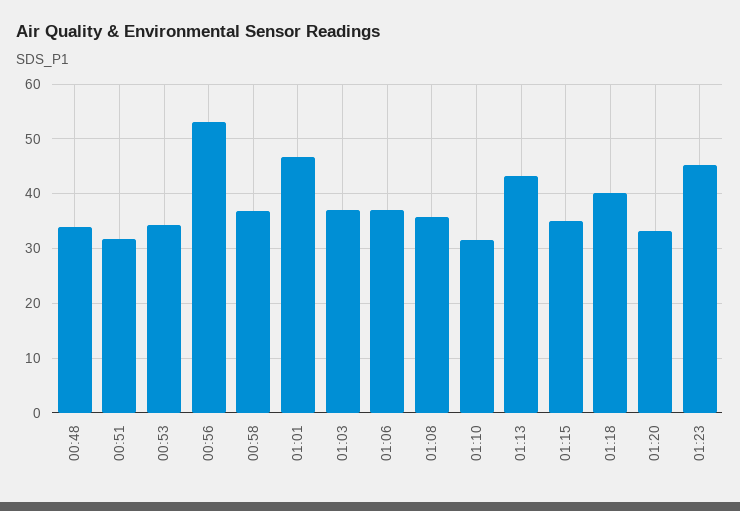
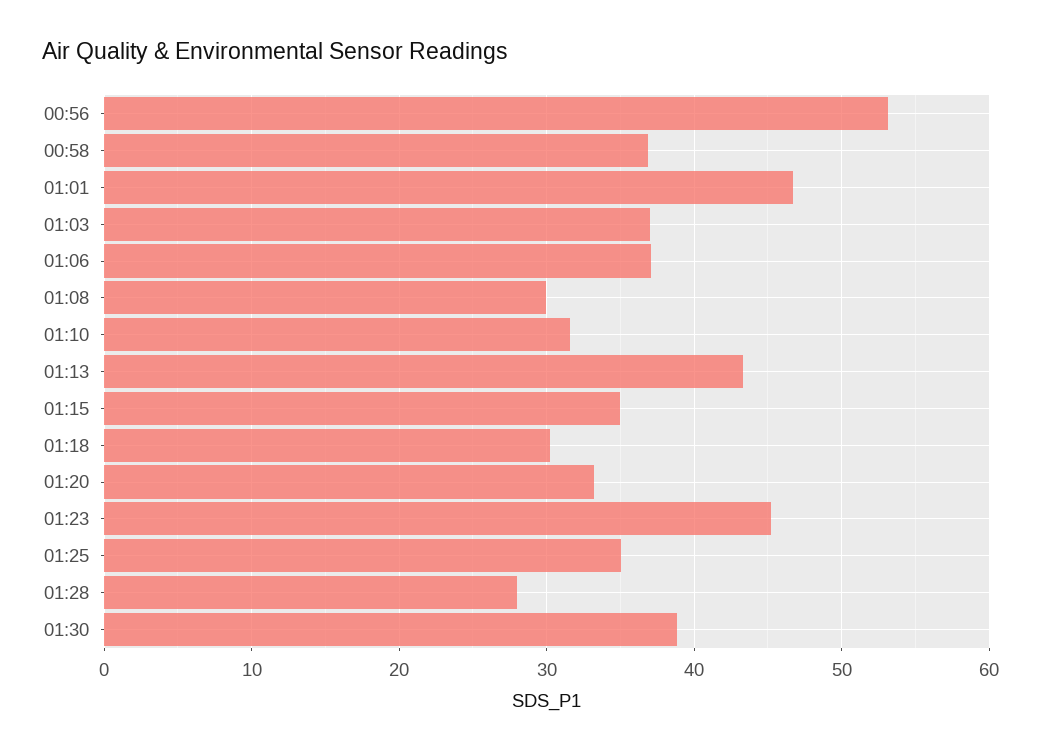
00:48: 34 -> none
00:51: 32 -> none
00:53: 34 -> none
01:08: 36 -> 30
01:18: 40 -> 30
01:25: none -> 35
01:28: none -> 28
01:30: none -> 39

